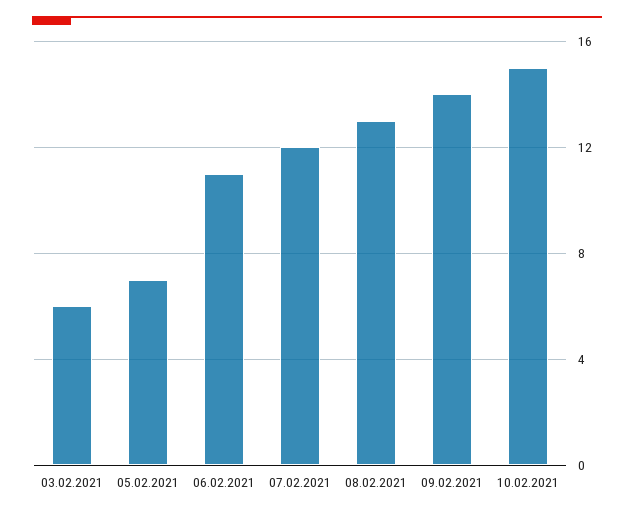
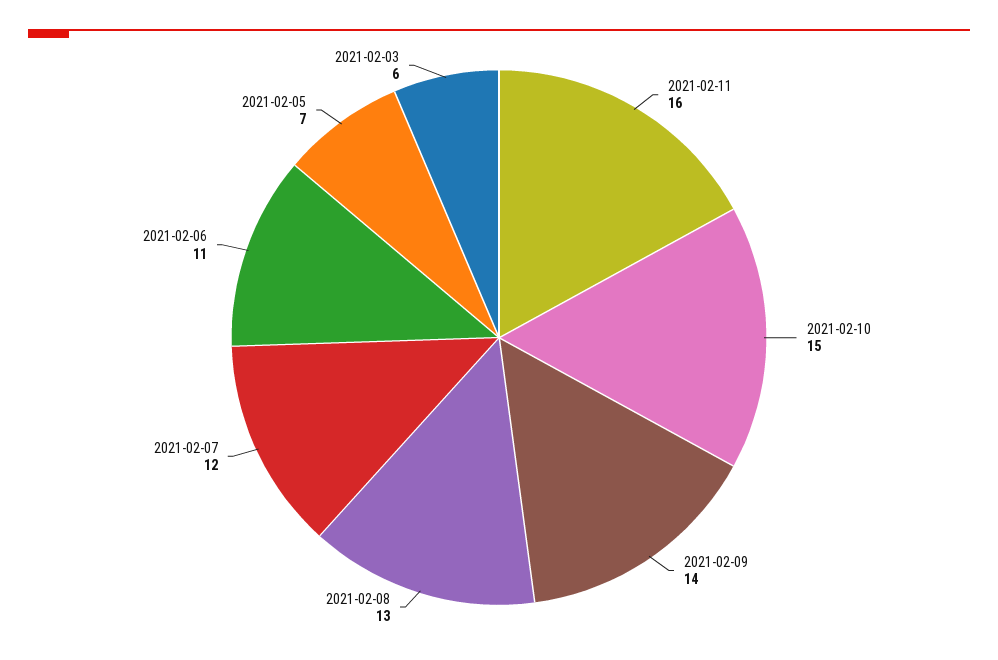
2021-02-11: none -> 16

